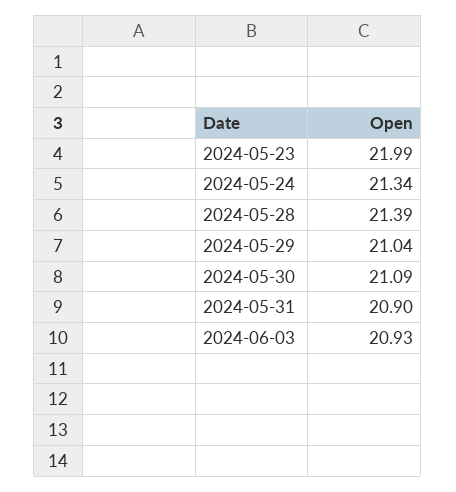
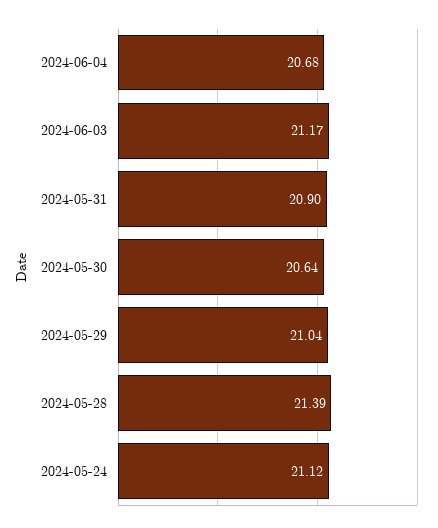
2024-05-23: 21.99 -> none
2024-05-24: 21.34 -> 21.12
2024-05-30: 21.09 -> 20.64
2024-06-03: 20.93 -> 21.17
2024-06-04: none -> 20.68

